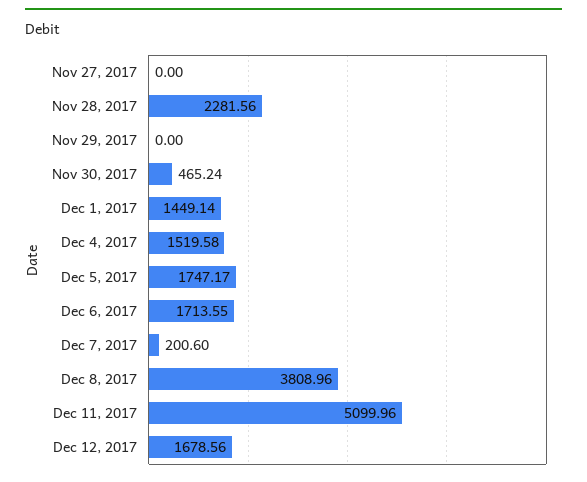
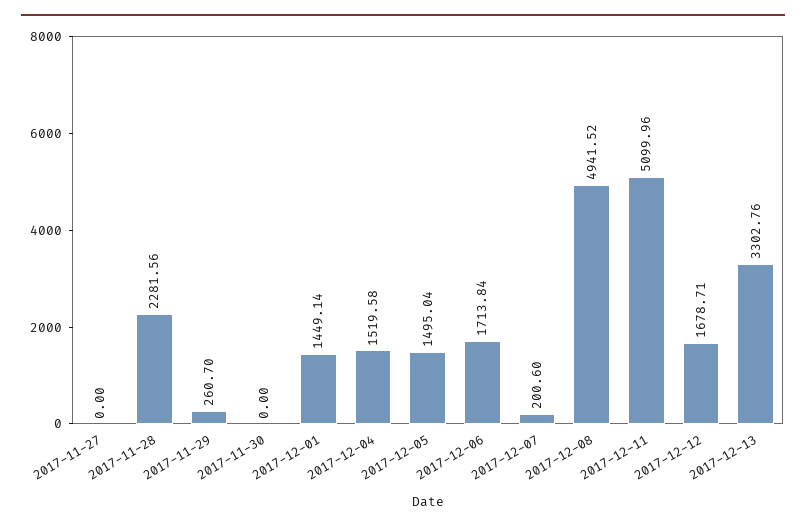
Nov 29, 2017: 0 -> 260.7
Nov 30, 2017: 465.24 -> 0
Dec 5, 2017: 1747.17 -> 1495.04
Dec 6, 2017: 1713.55 -> 1713.84
Dec 8, 2017: 3808.96 -> 4941.52
Dec 12, 2017: 1678.56 -> 1678.71
2017-12-13: none -> 3302.76

